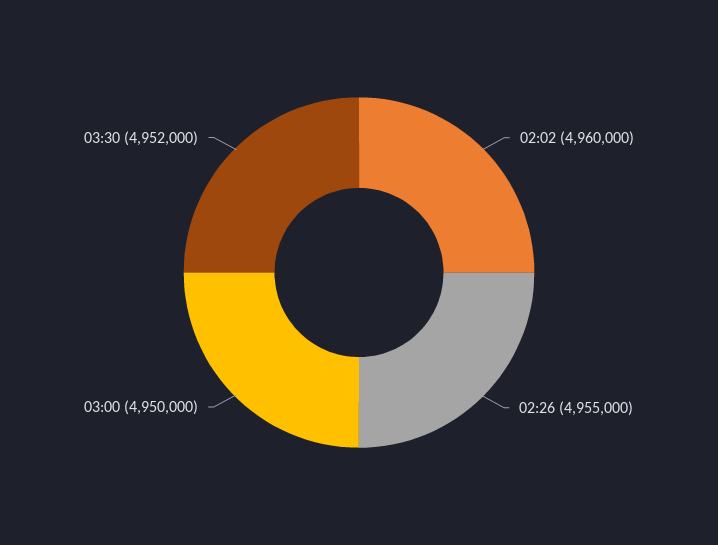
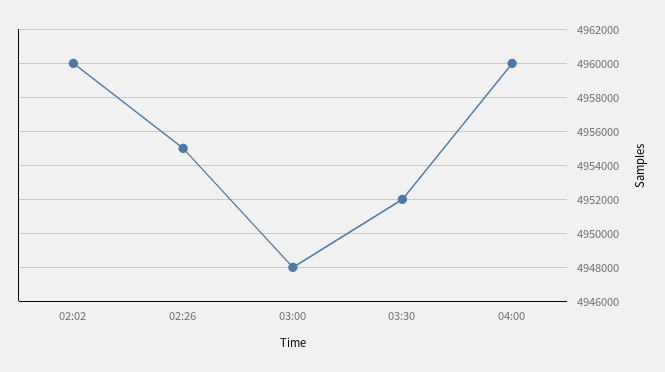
03:00: 4950000 -> 4948000
04:00: none -> 4960000

